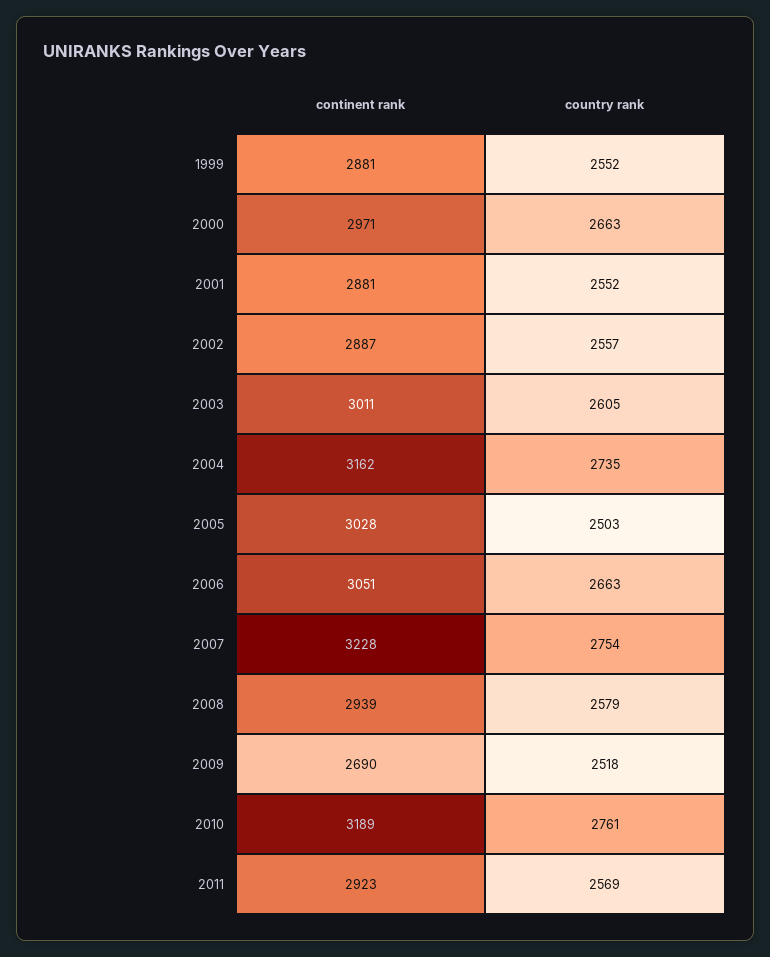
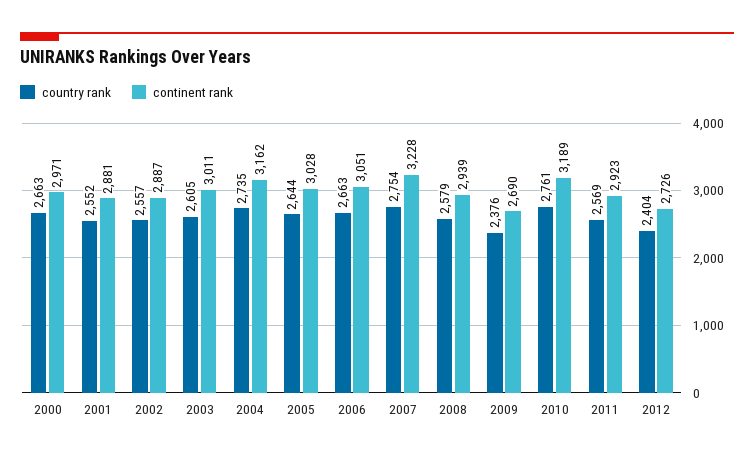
continent rank, 1999: 2881 -> none
country rank, 1999: 2552 -> none
country rank, 2005: 2503 -> 2644
country rank, 2009: 2518 -> 2376
country rank, 2012: none -> 2404
continent rank, 2012: none -> 2726

